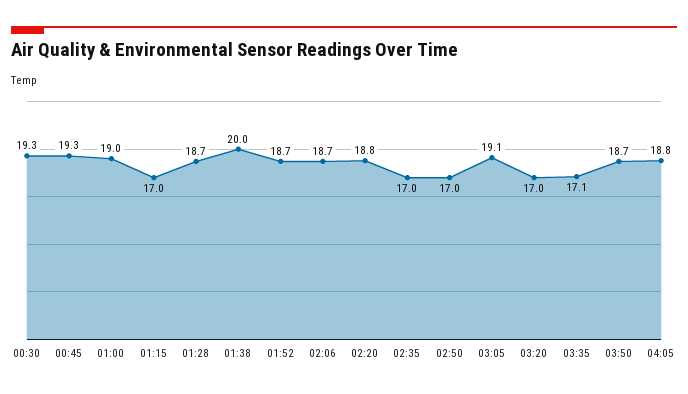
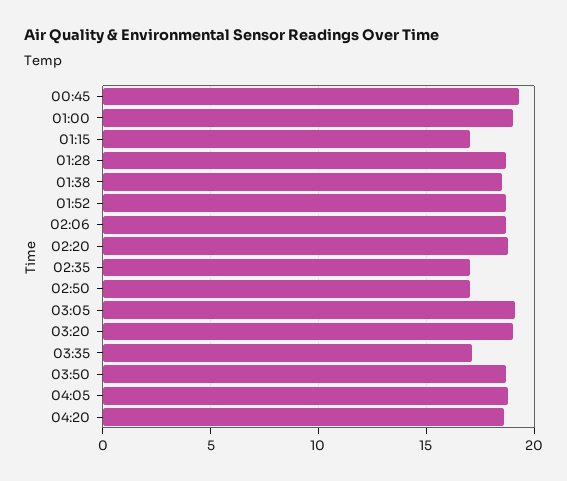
00:30: 19.3 -> none
01:38: 20 -> 18.5
03:20: 17 -> 19
04:20: none -> 18.5

